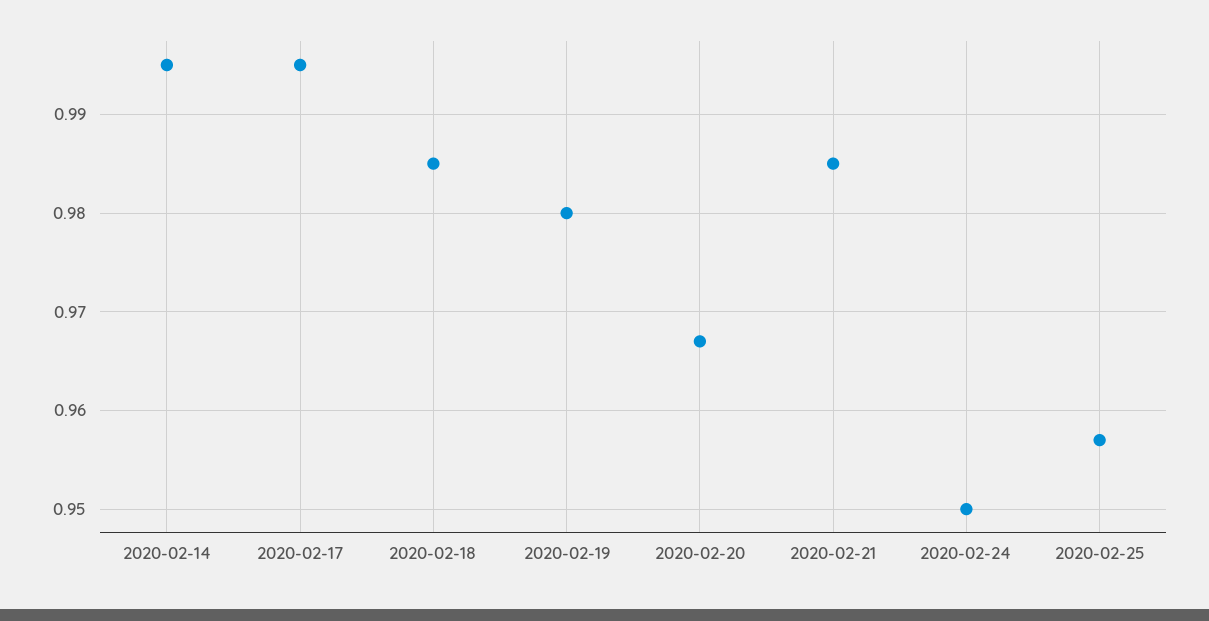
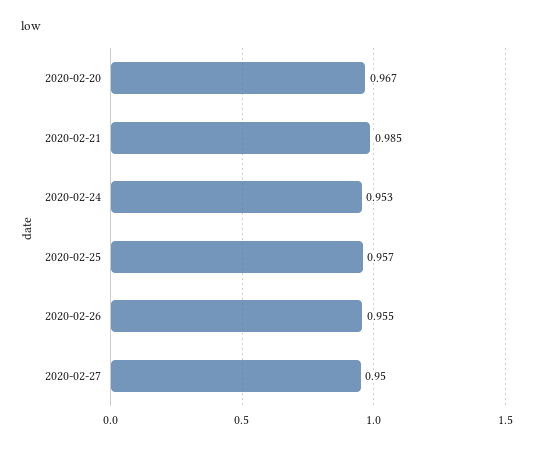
2020-02-14: 0.995 -> none
2020-02-17: 0.995 -> none
2020-02-18: 0.985 -> none
2020-02-19: 0.98 -> none
2020-02-24: 0.95 -> 0.953
2020-02-26: none -> 0.955
2020-02-27: none -> 0.95

